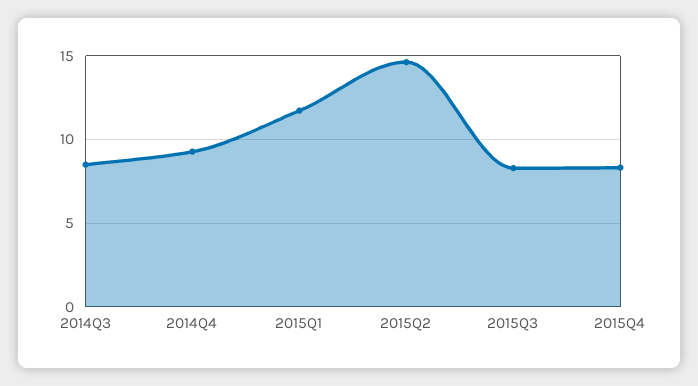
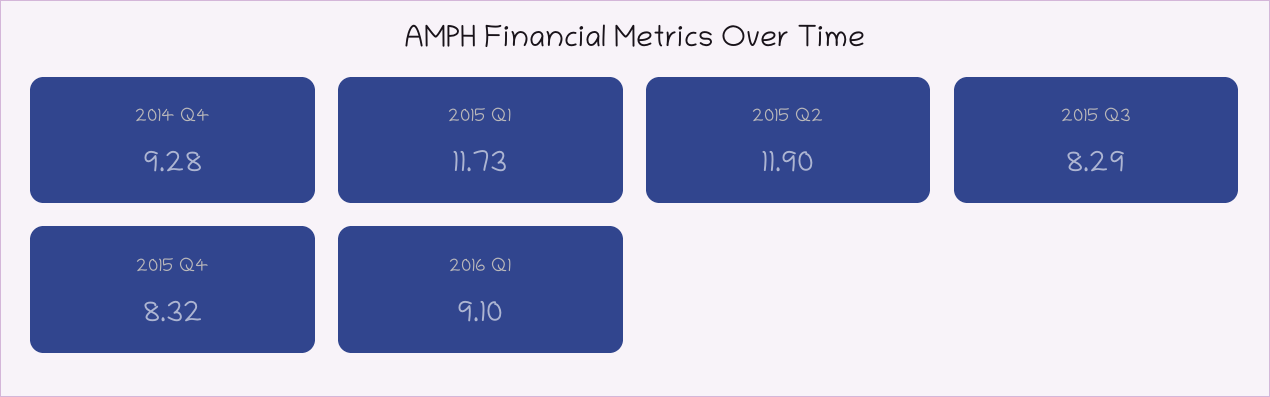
2014Q3: 8.5 -> none
2015Q2: 14.5 -> 11.9
2016 Q1: none -> 9.1

